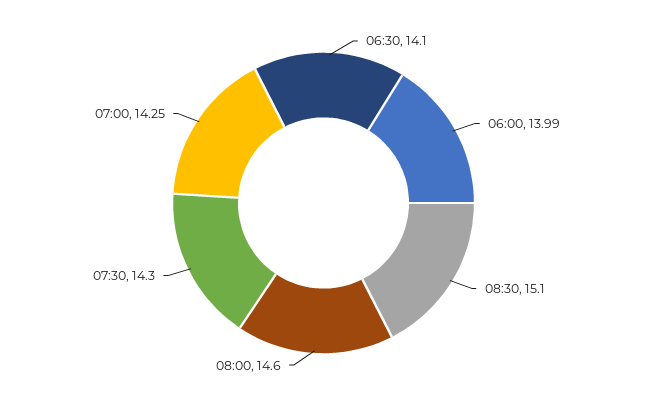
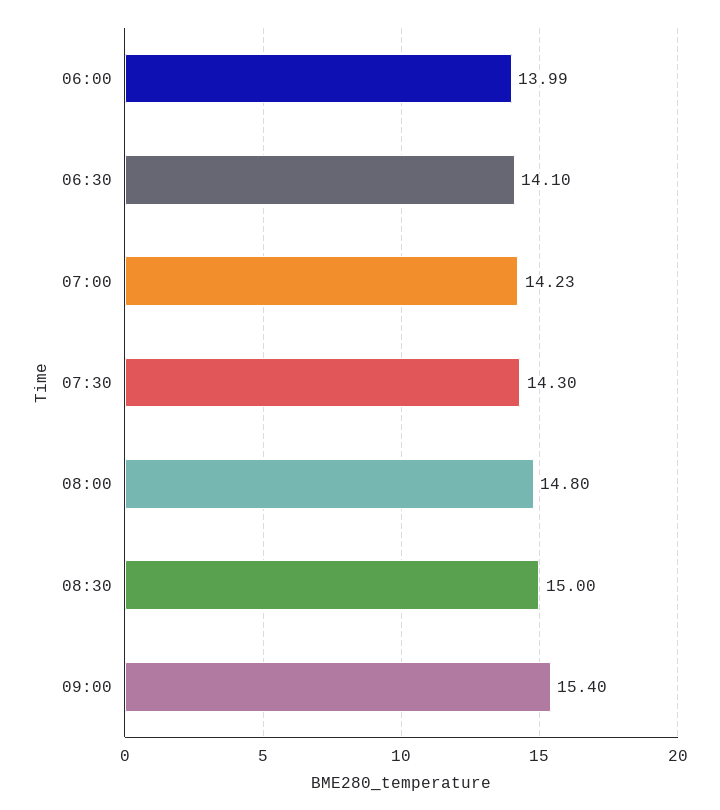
08:30: 15.1 -> 15
08:00: 14.6 -> 14.8
07:00: 14.25 -> 14.23
09:00: none -> 15.4

